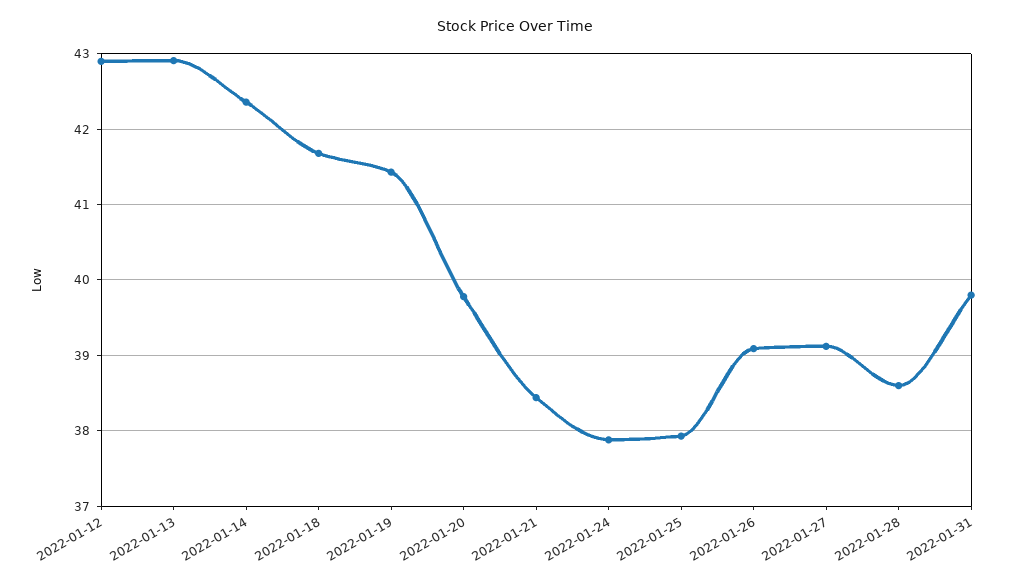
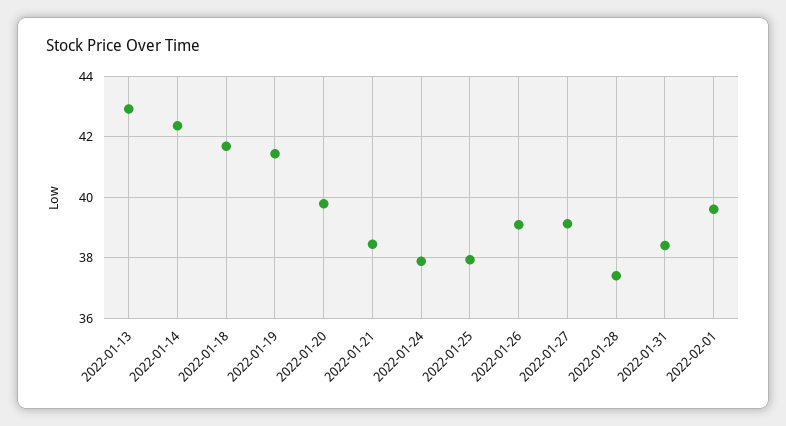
2022-01-12: 42.9 -> none
2022-01-28: 38.6 -> 37.4
2022-01-31: 39.8 -> 38.4
2022-02-01: none -> 39.6

